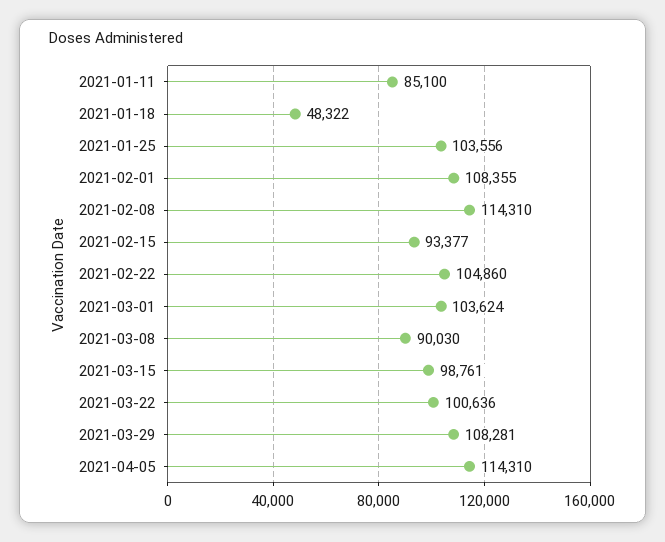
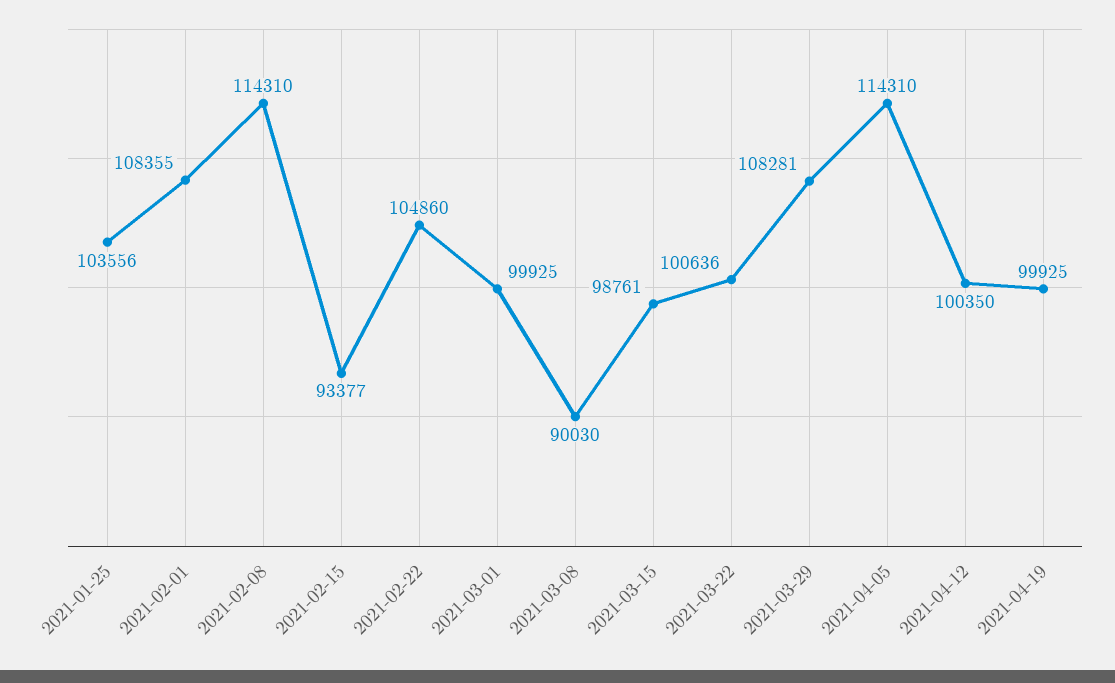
2021-01-11: 85100 -> none
2021-01-18: 48322 -> none
2021-03-01: 103624 -> 99925
2021-04-12: none -> 100350
2021-04-19: none -> 99925

